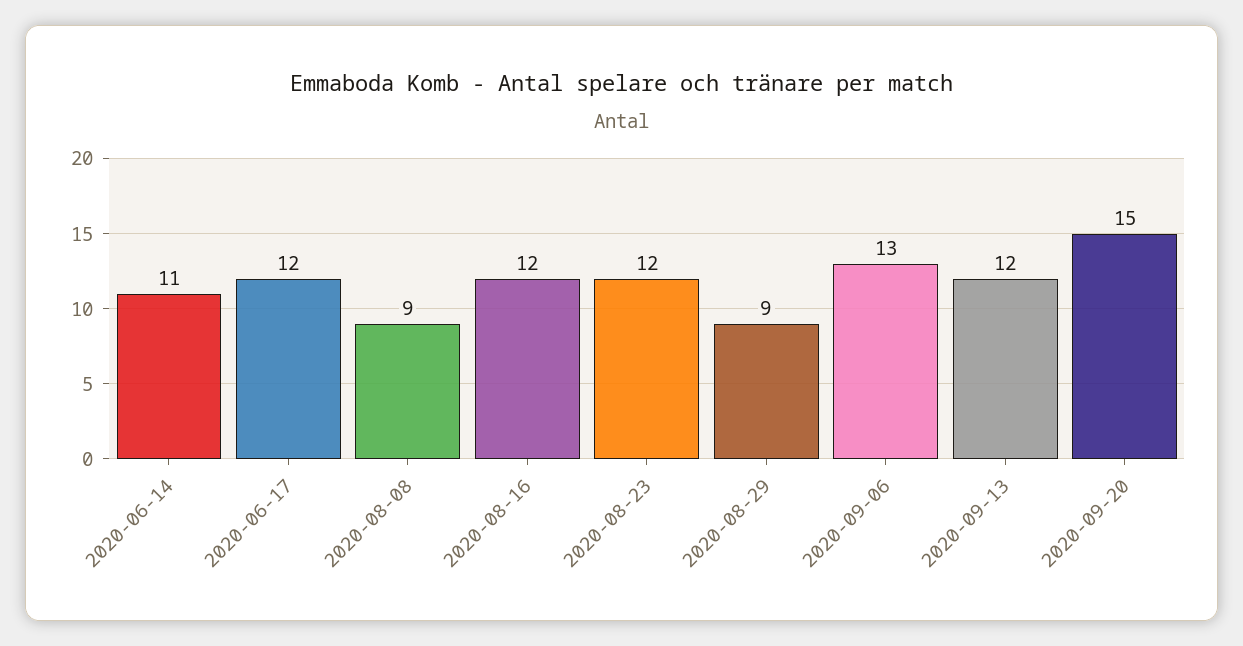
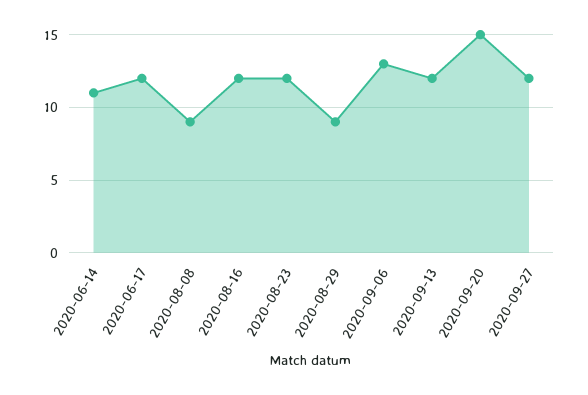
2020-09-27: none -> 12

